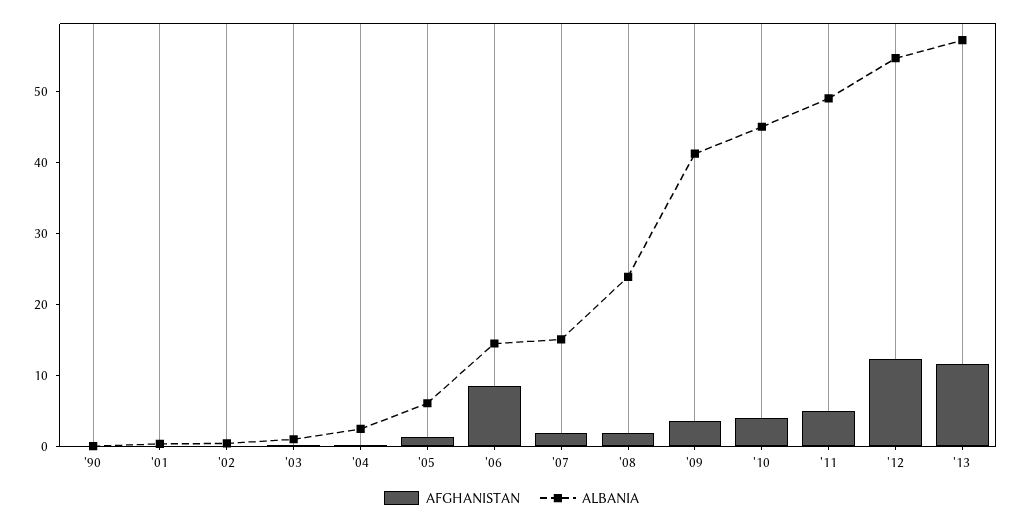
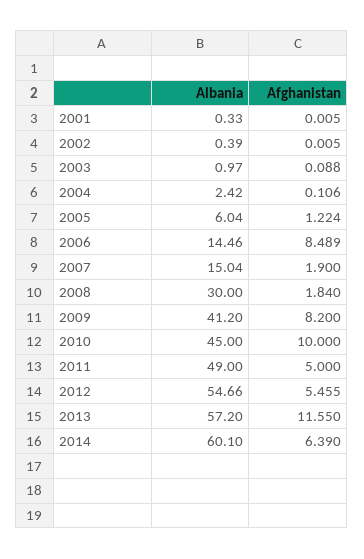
AFGHANISTAN, '90: 0 -> none
ALBANIA, '90: 0 -> none
ALBANIA, '08: 24 -> 30
AFGHANISTAN, '09: 4 -> 8.2
AFGHANISTAN, '10: 4 -> 10
AFGHANISTAN, '12: 12 -> 5.455
ALBANIA, 2014: none -> 60.1
AFGHANISTAN, 2014: none -> 6.39

